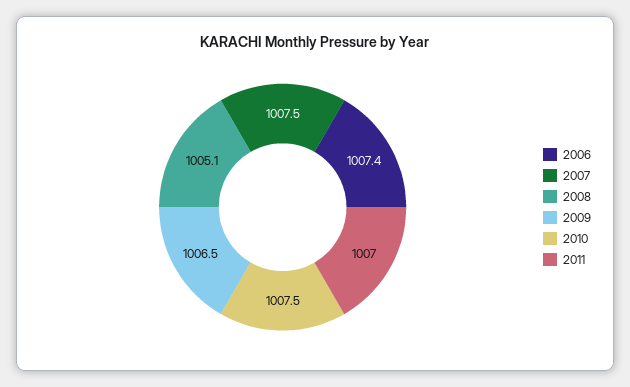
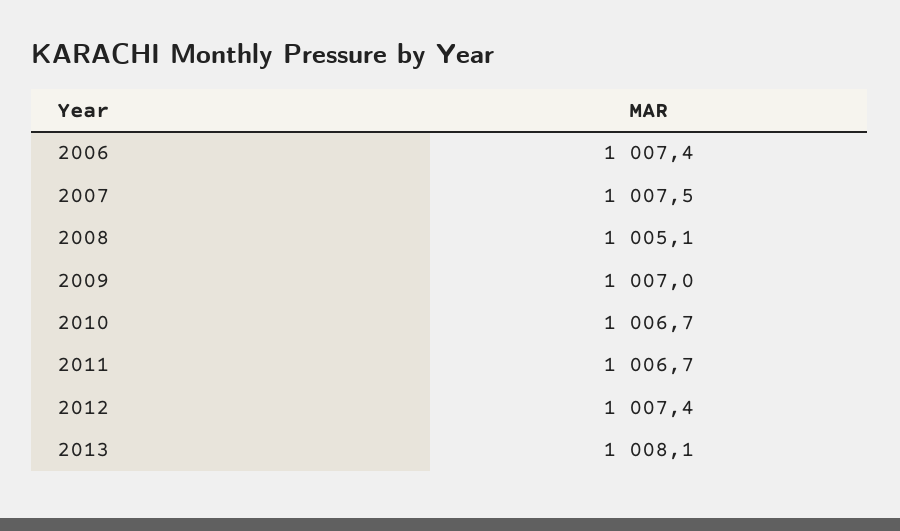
2009: 1006.5 -> 1007
2010: 1007.5 -> 1006.7
2011: 1007 -> 1006.7
2012: none -> 1007.4
2013: none -> 1008.1

